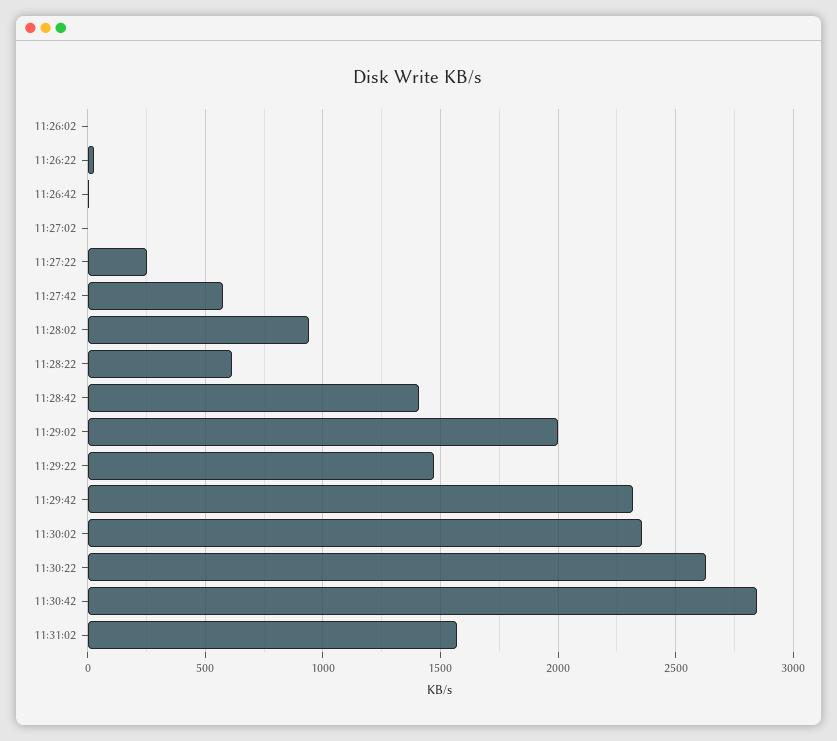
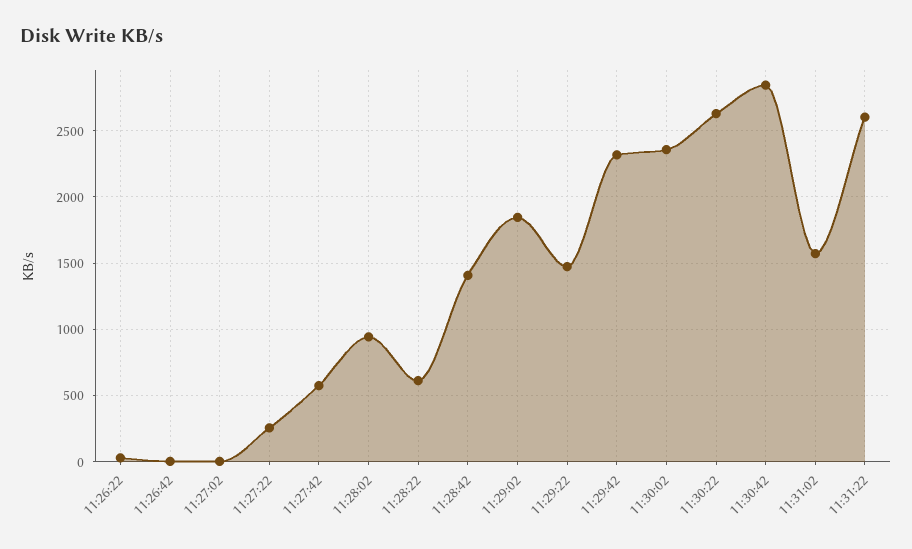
11:26:02: 0 -> none
11:29:02: 2000 -> 1850
11:31:22: none -> 2600

